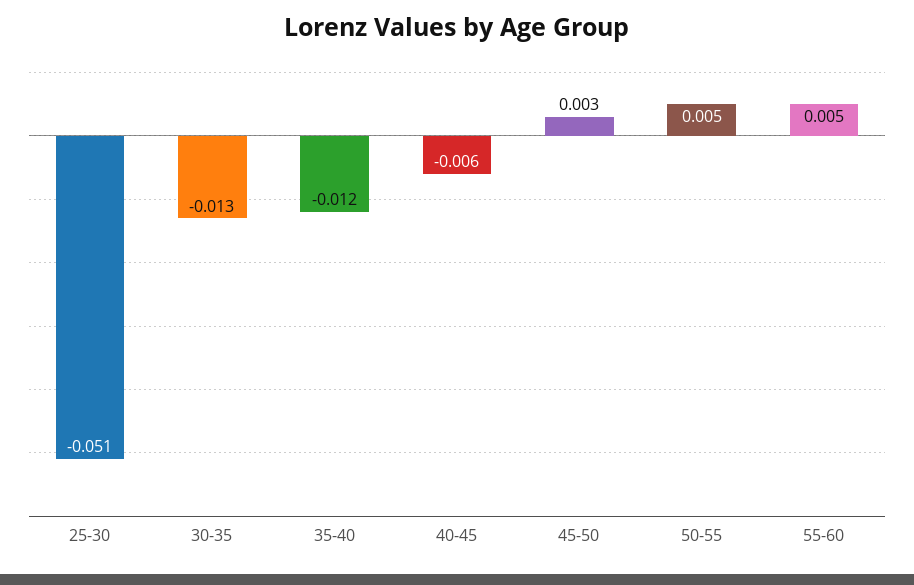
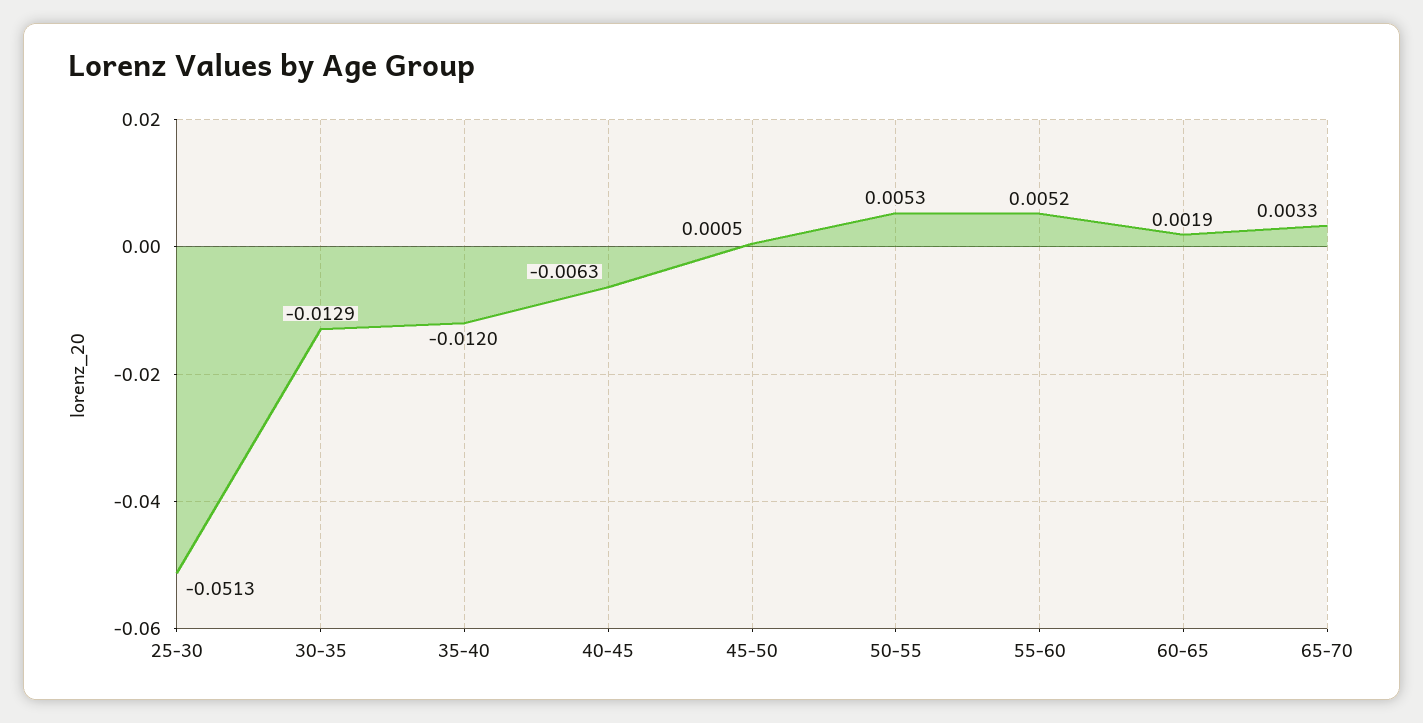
45-50: 0.003 -> 0.0005
60-65: none -> 0.0019
65-70: none -> 0.0033

